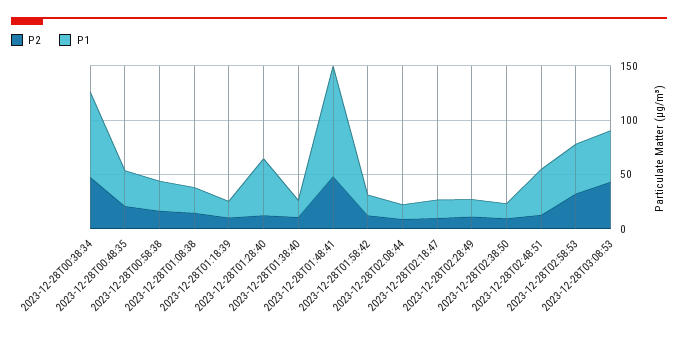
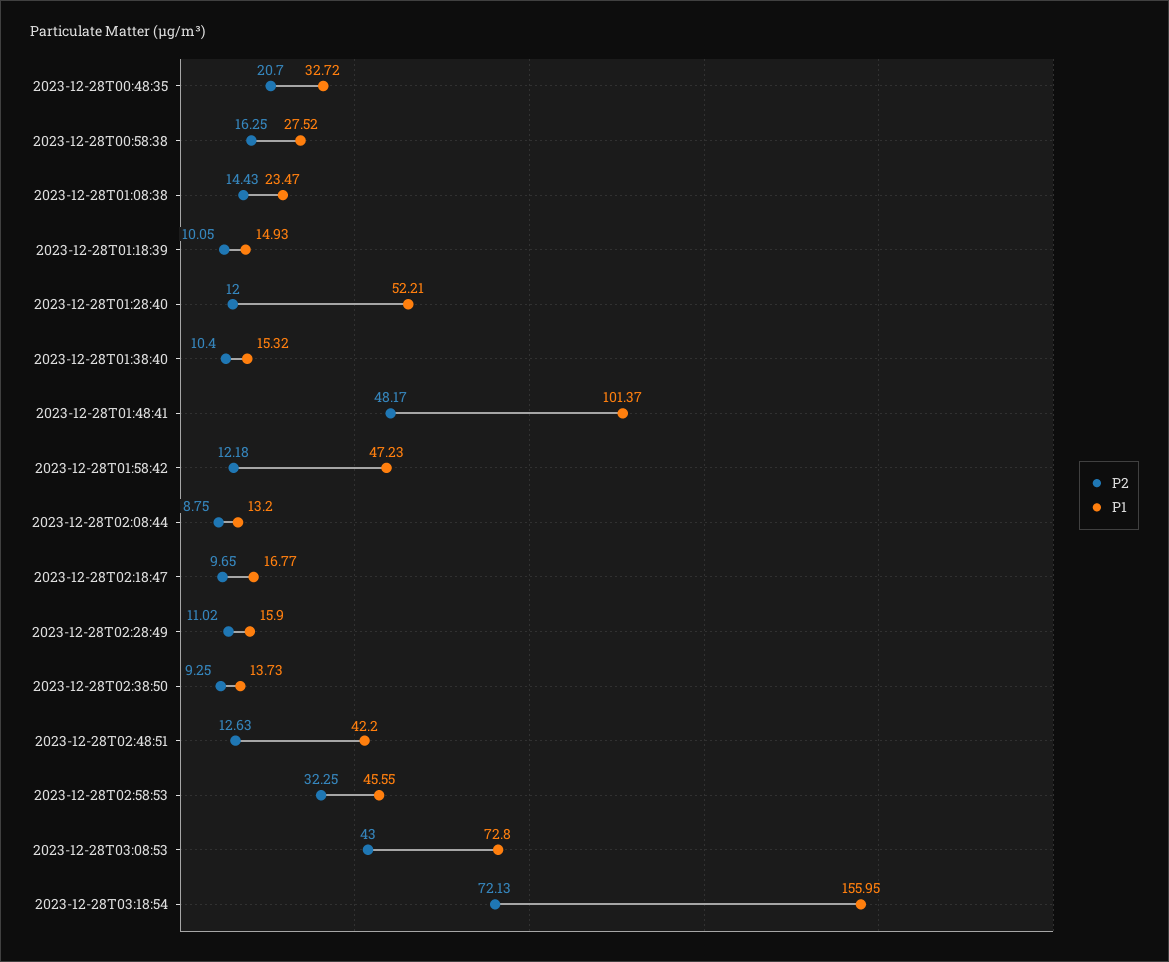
P2, 2023-12-28T00:38:34: 50 -> none
P1, 2023-12-28T00:38:34: 80 -> none
P1, 2023-12-28T01:58:42: 20 -> 47.23
P1, 2023-12-28T03:08:53: 50 -> 72.8
P2, 2023-12-28T03:18:54: none -> 72.13
P1, 2023-12-28T03:18:54: none -> 155.95

